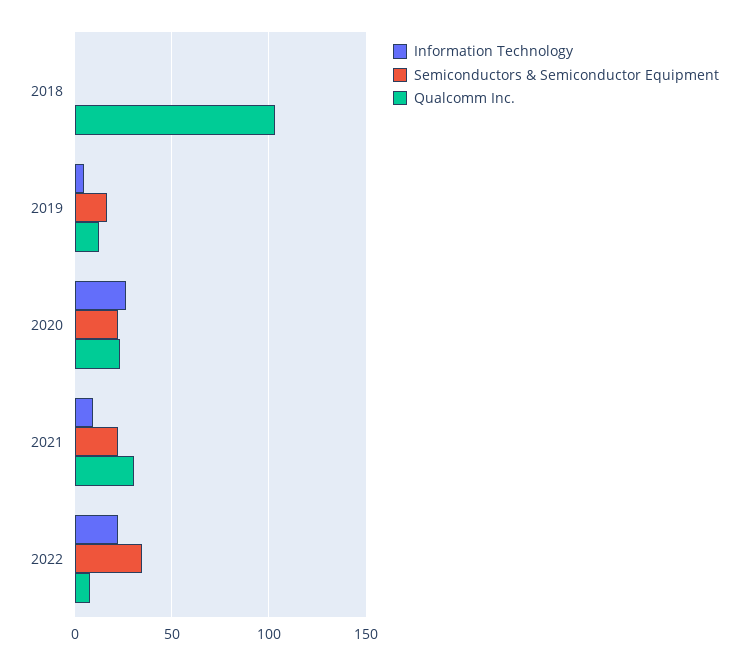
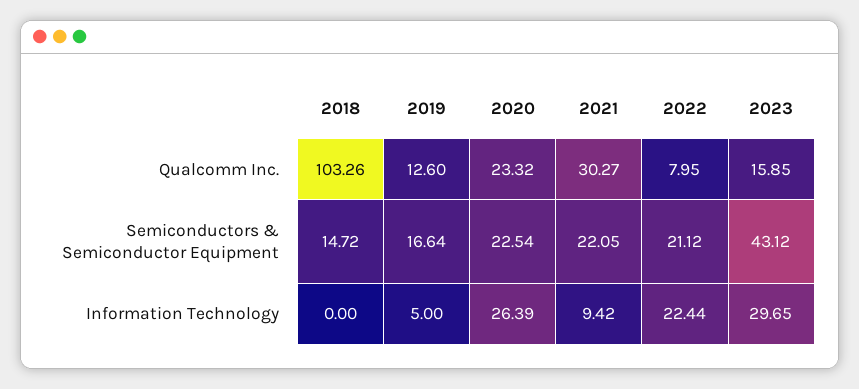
Semiconductors & Semiconductor Equipment, 2018: 0 -> 14.72
Semiconductors & Semiconductor Equipment, 2022: 35 -> 21.12
Qualcomm Inc., 2023: none -> 15.85
Semiconductors & Semiconductor Equipment, 2023: none -> 43.12
Information Technology, 2023: none -> 29.65

